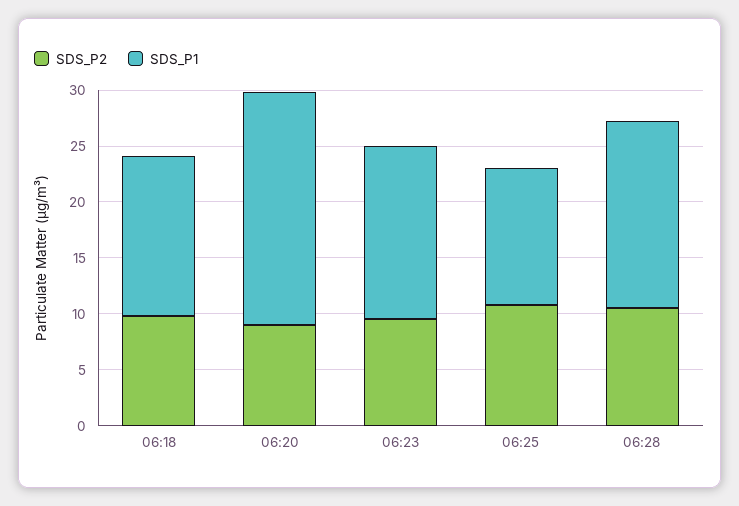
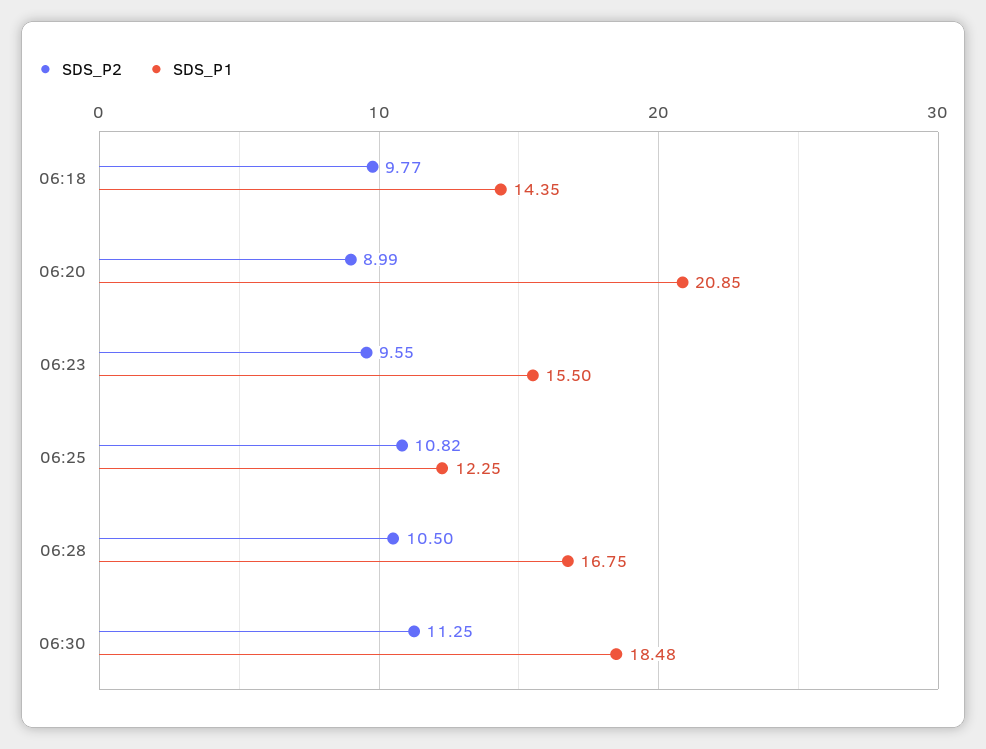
SDS_P2, 06:30: none -> 11.25
SDS_P1, 06:30: none -> 18.48

